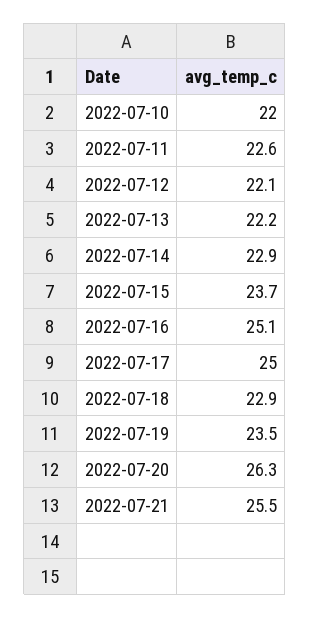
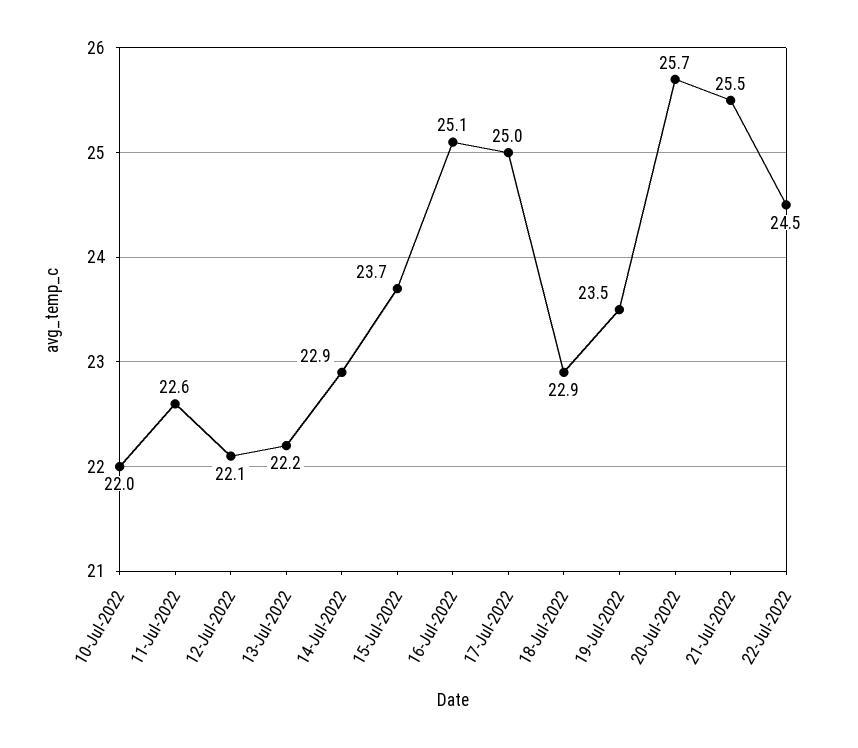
2022-07-20: 26.3 -> 25.7
22-Jul-2022: none -> 24.5

